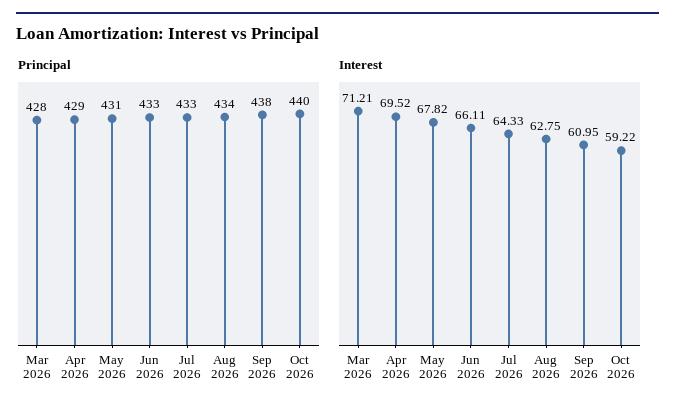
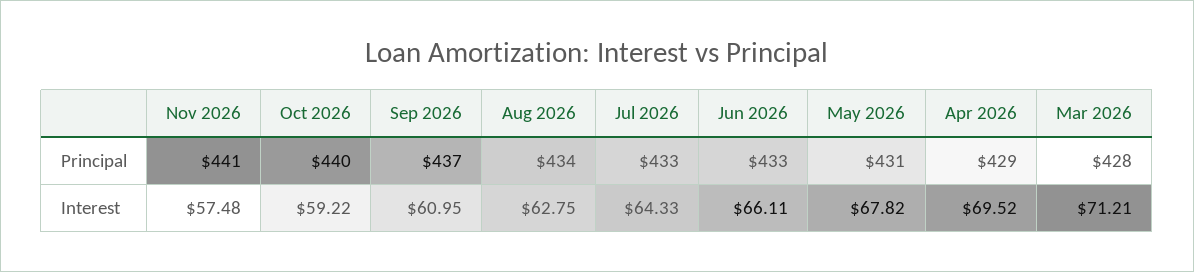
Principal, Sep 2026: 438 -> 437
Principal, Nov 2026: none -> 441
Interest, Nov 2026: none -> 57.48

